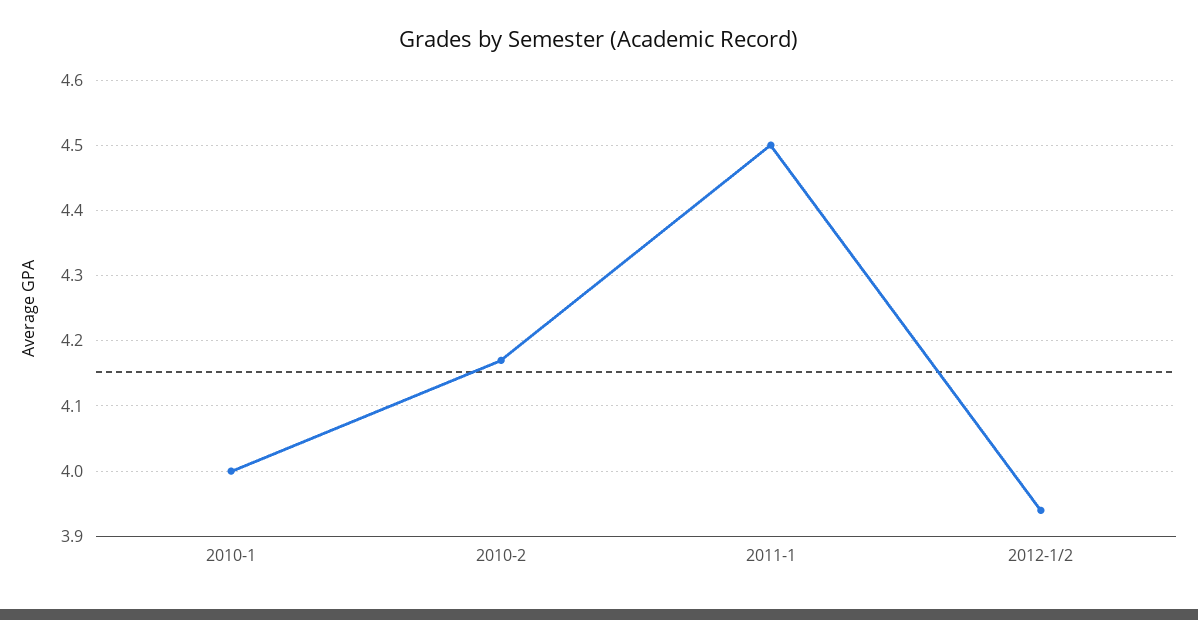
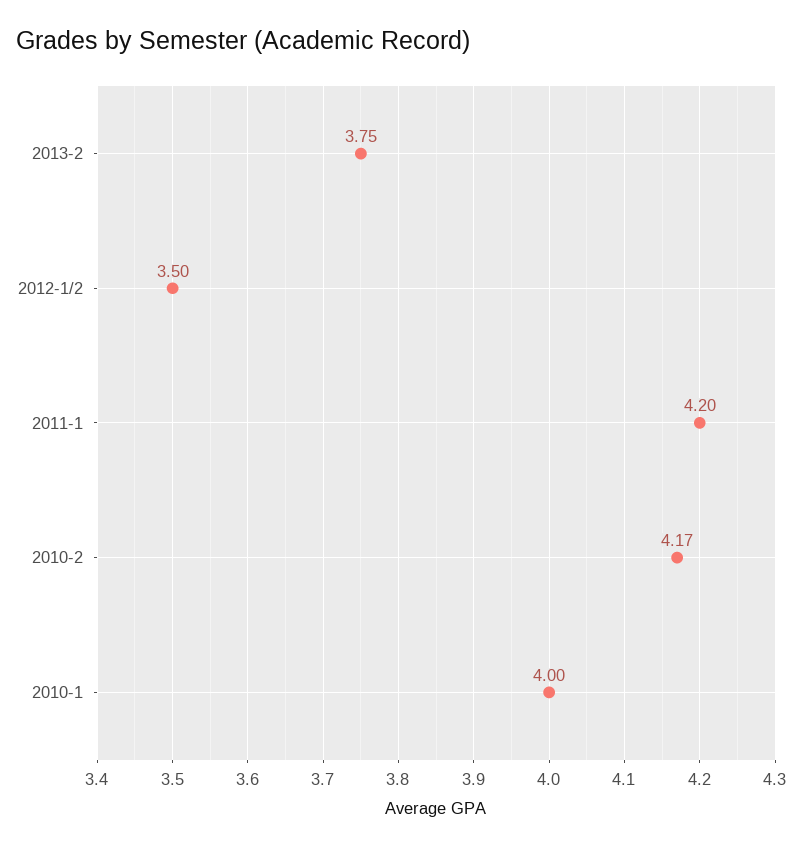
2011-1: 4.5 -> 4.2
2012-1/2: 3.94 -> 3.5
2013-2: none -> 3.75

